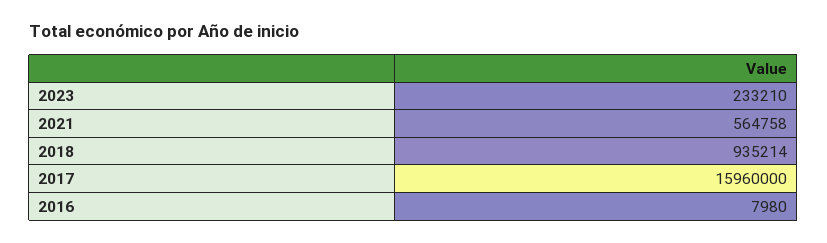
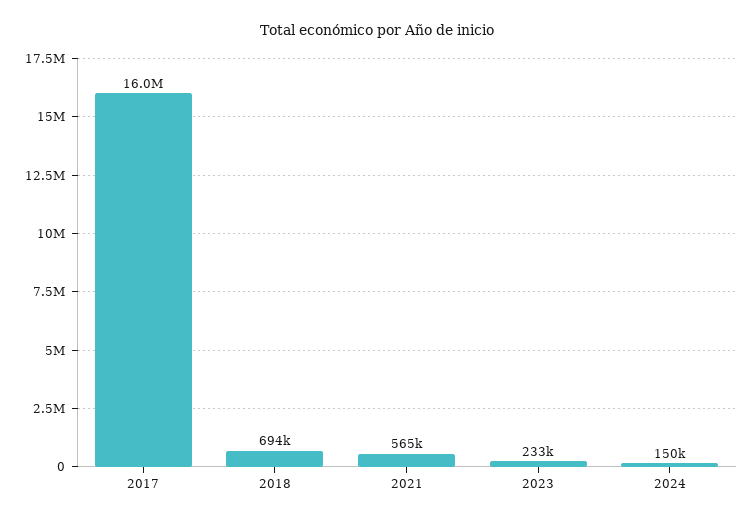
2018: 935214 -> 694000
2016: 7980 -> none
2024: none -> 150000

